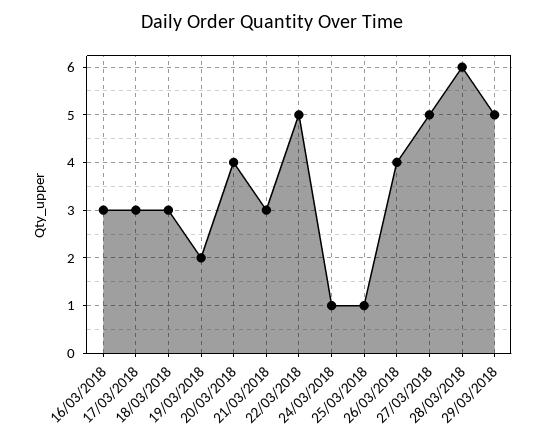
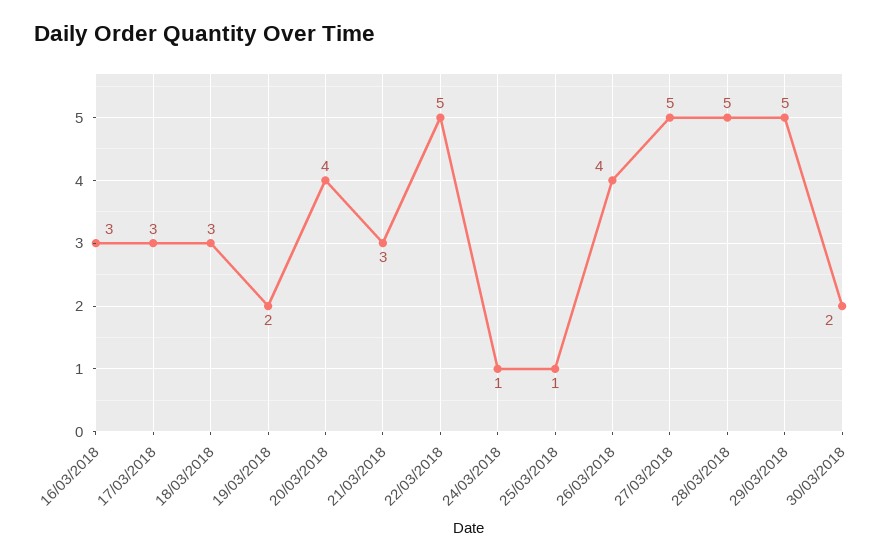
28/03/2018: 6 -> 5
30/03/2018: none -> 2

